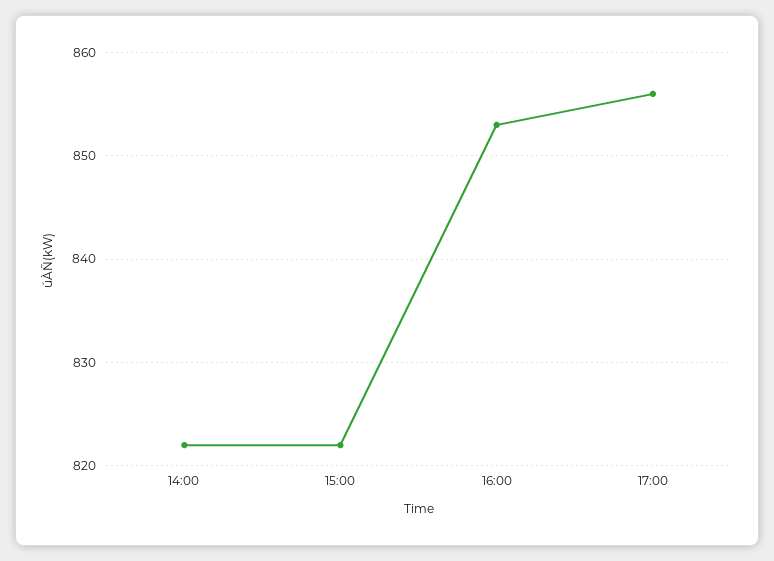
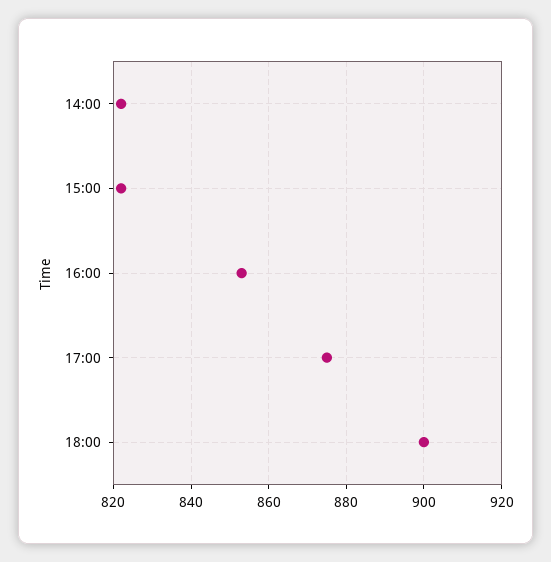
17:00: 856 -> 875
18:00: none -> 900

